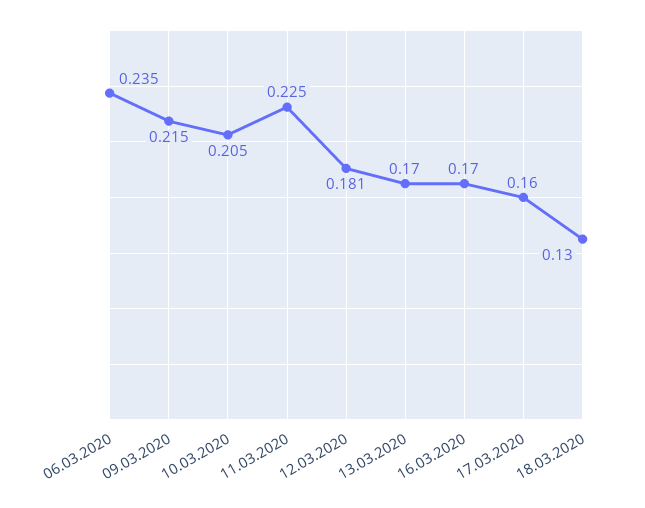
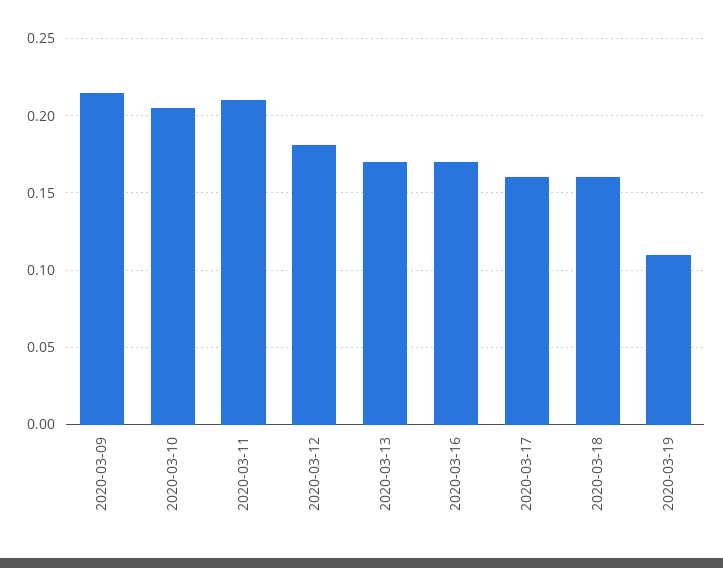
06.03.2020: 0.235 -> none
11.03.2020: 0.225 -> 0.21
18.03.2020: 0.13 -> 0.16
2020-03-19: none -> 0.11

